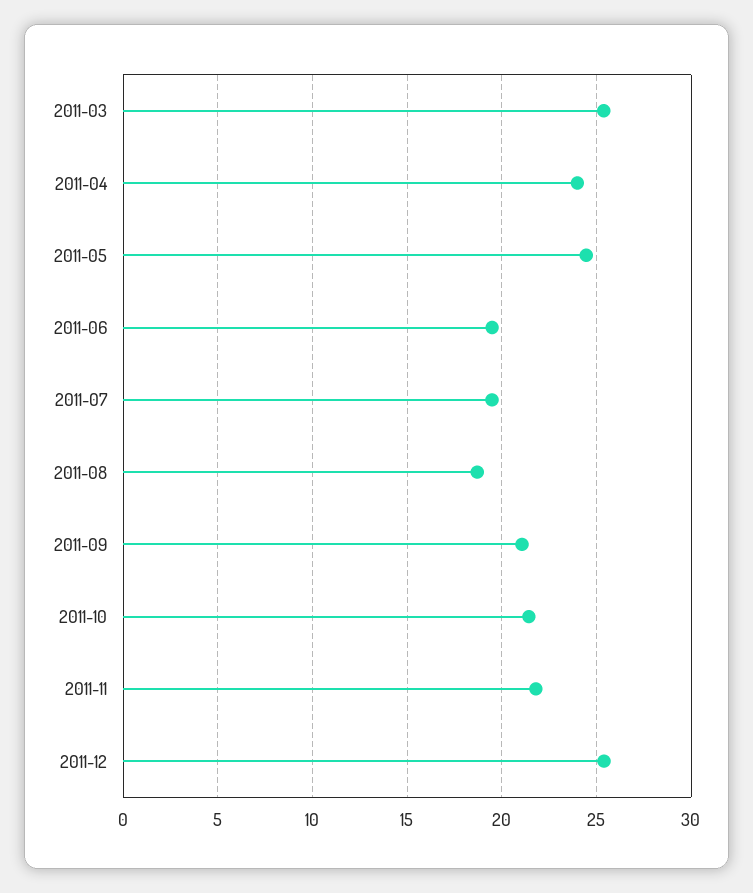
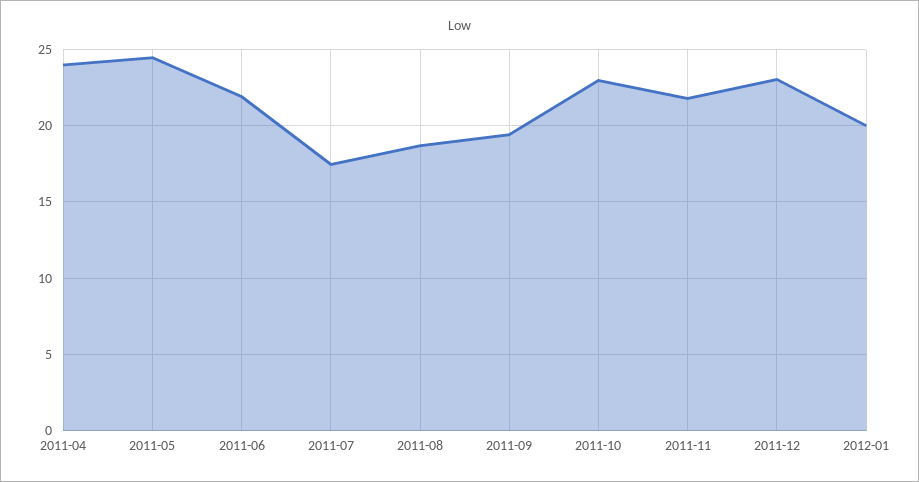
2011-03: 25.5 -> none
2011-06: 19.5 -> 22
2011-07: 19.5 -> 17.5
2011-09: 21 -> 19.5
2011-10: 21.5 -> 23
2011-12: 25.5 -> 23
2012-01: none -> 20

